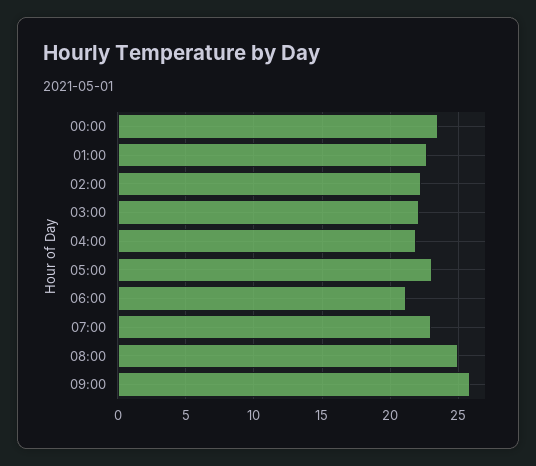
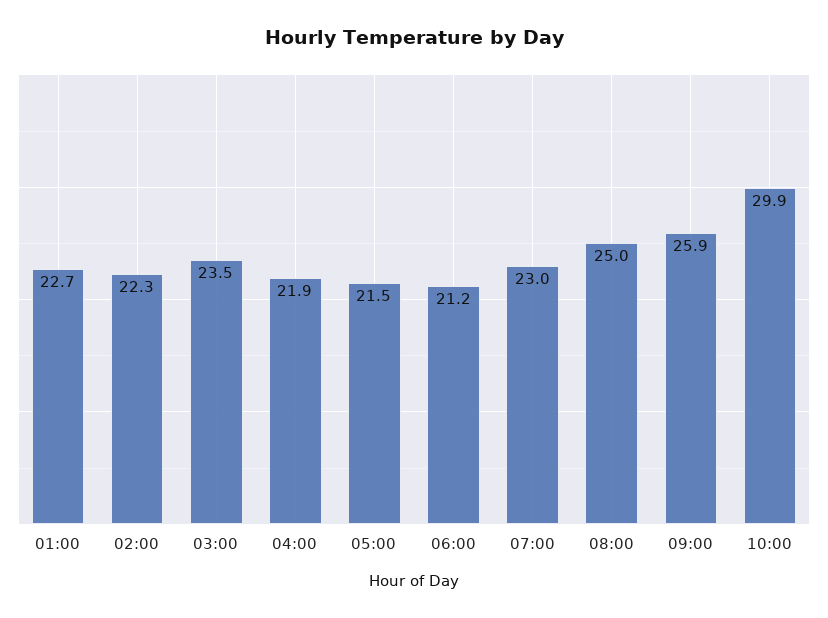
00:00: 23.5 -> none
03:00: 22 -> 23.5
05:00: 23 -> 21.5
10:00: none -> 29.9

